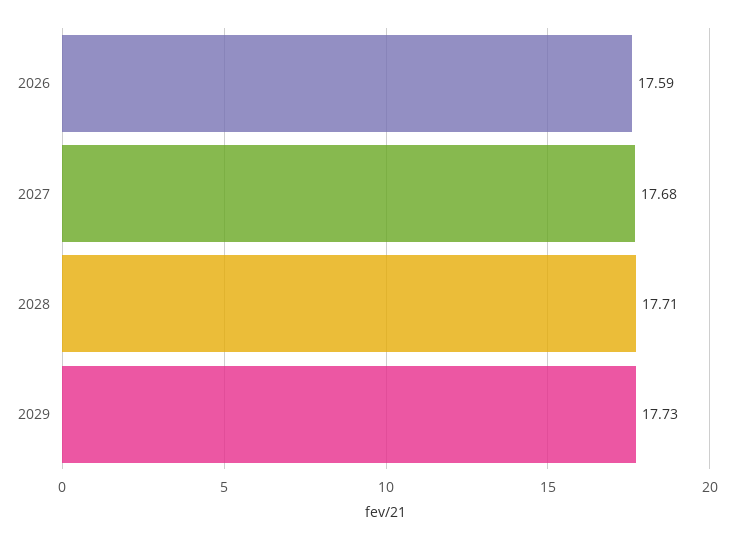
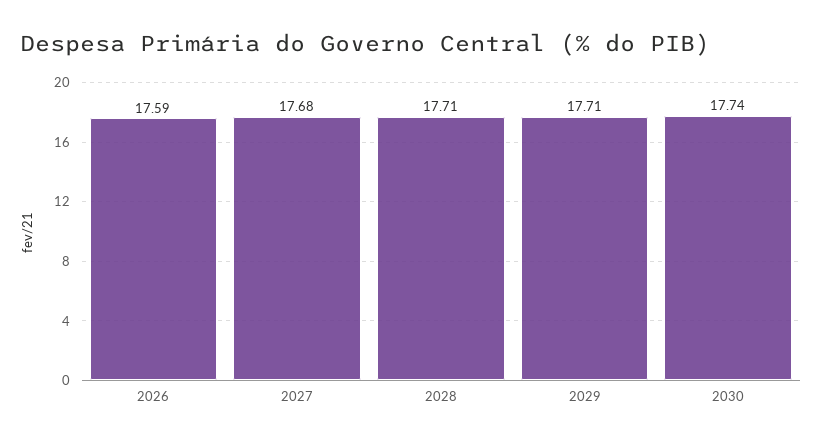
2029: 17.73 -> 17.71
2030: none -> 17.74

